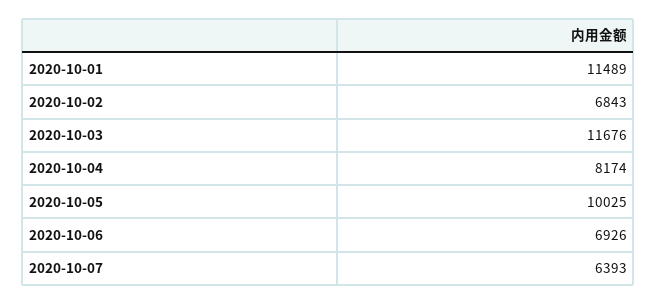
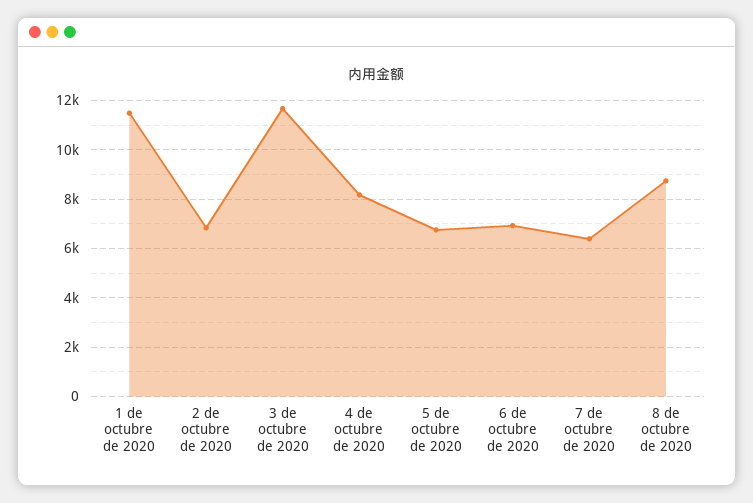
2020-10-05: 10025 -> 6750
8 de octubre de 2020: none -> 8750

